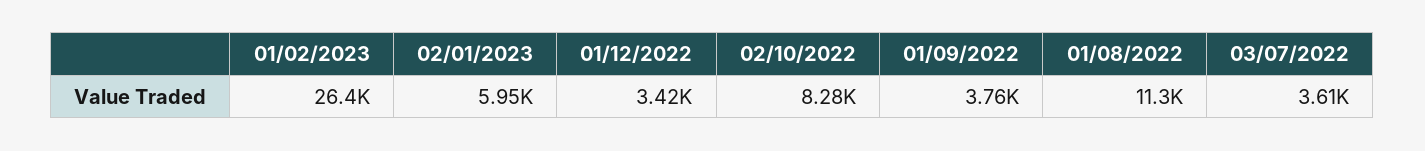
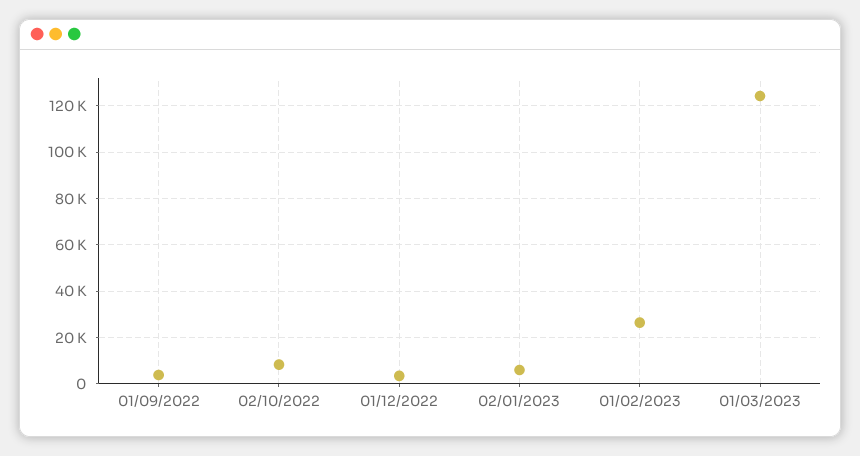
01/08/2022: 11300 -> none
03/07/2022: 3610 -> none
01/03/2023: none -> 125000

